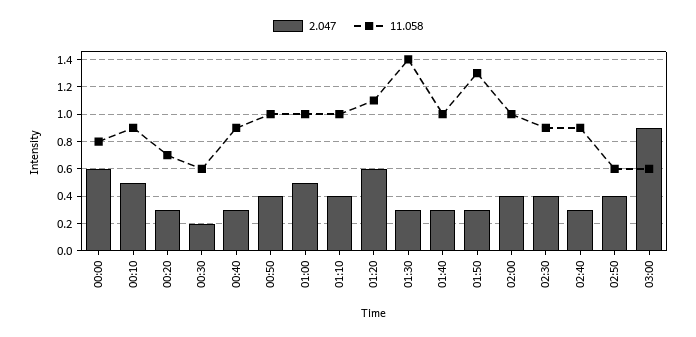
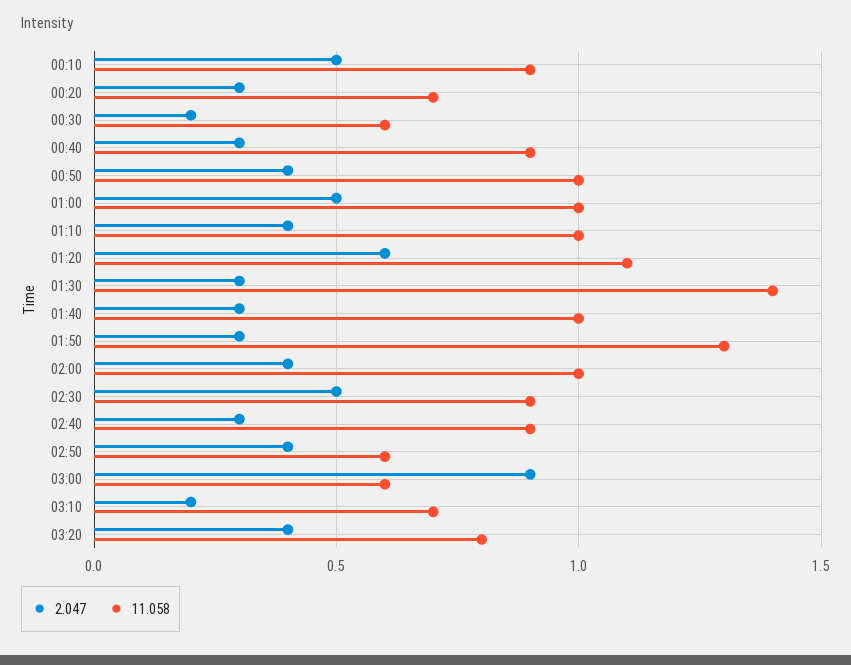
2.047, 00:00: 0.6 -> none
11.058, 00:00: 0.8 -> none
2.047, 02:30: 0.4 -> 0.5
2.047, 03:10: none -> 0.2
11.058, 03:10: none -> 0.7
2.047, 03:20: none -> 0.4
11.058, 03:20: none -> 0.8

